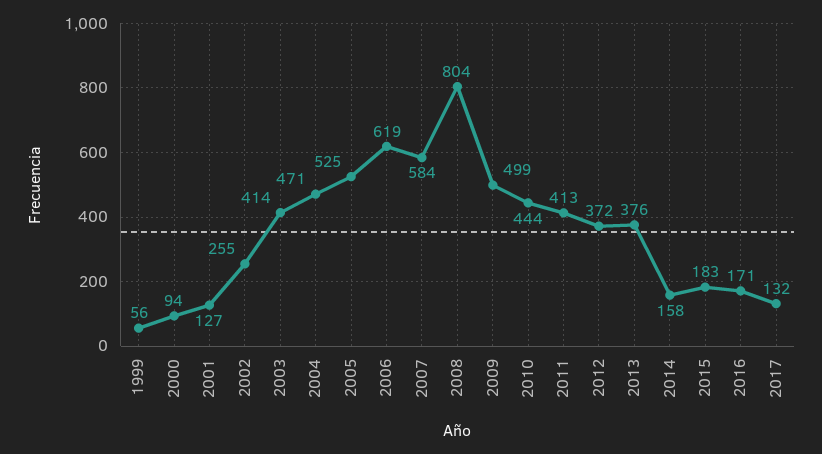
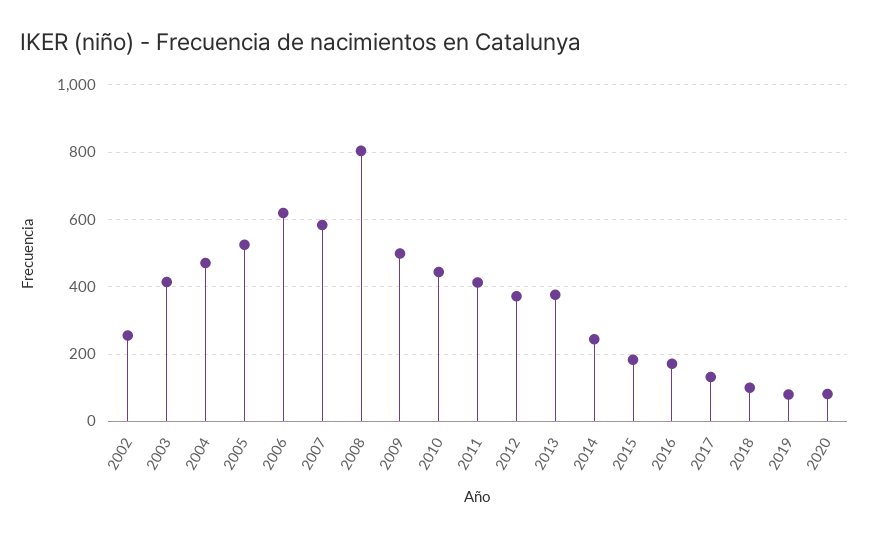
1999: 56 -> none
2000: 94 -> none
2001: 127 -> none
2014: 158 -> 240
2018: none -> 100
2019: none -> 80
2020: none -> 80

